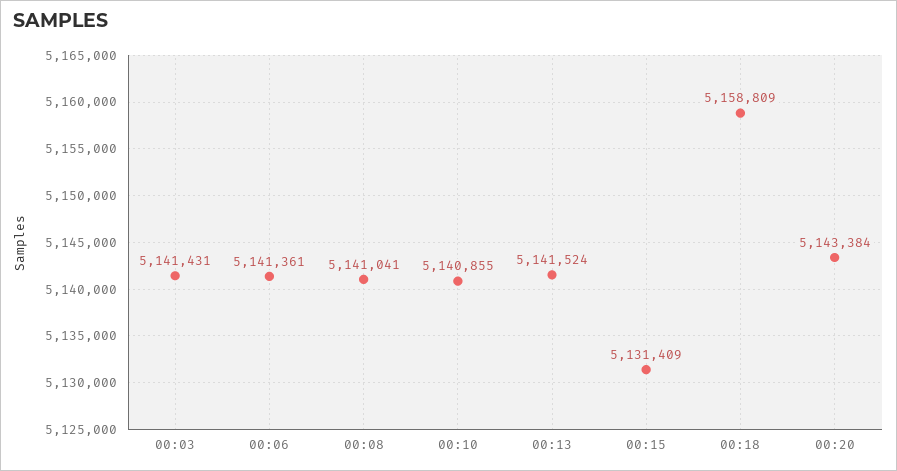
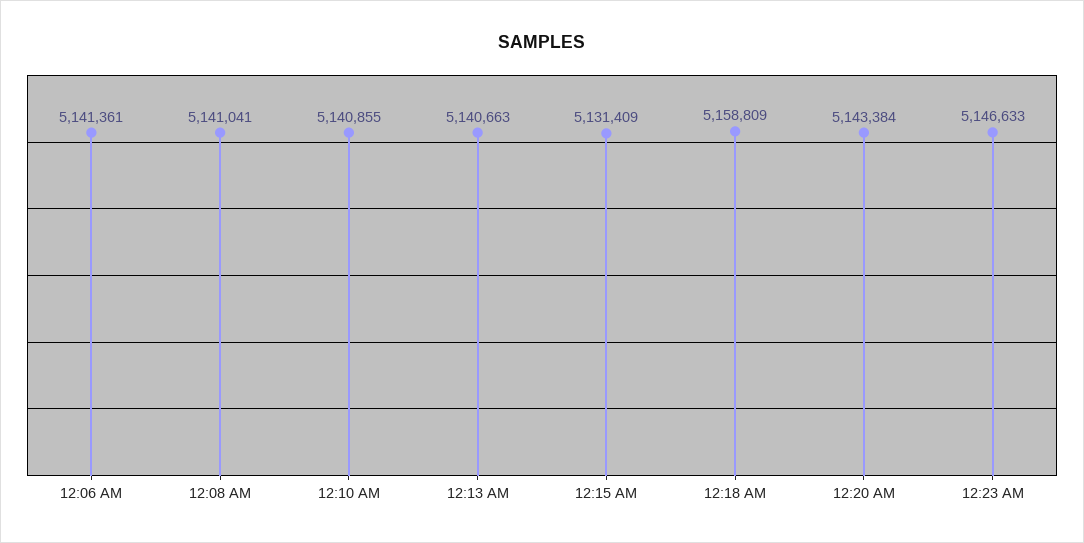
00:03: 5141431 -> none
00:13: 5141524 -> 5140663
12:23 AM: none -> 5146633

